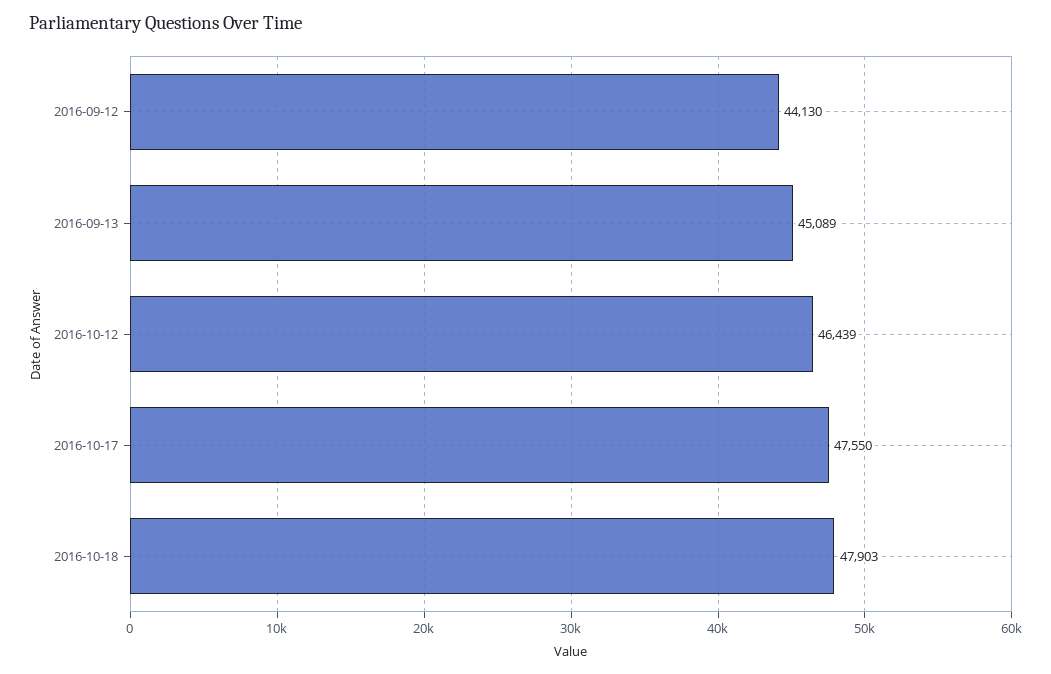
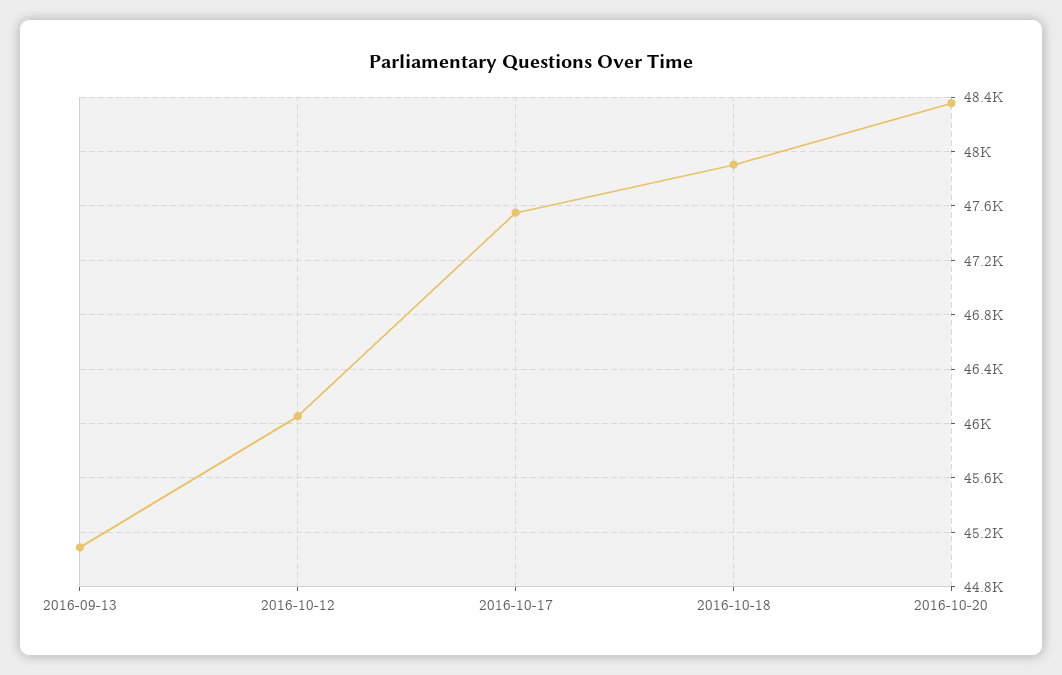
2016-09-12: 44130 -> none
2016-10-12: 46439 -> 46050
2016-10-20: none -> 48350

